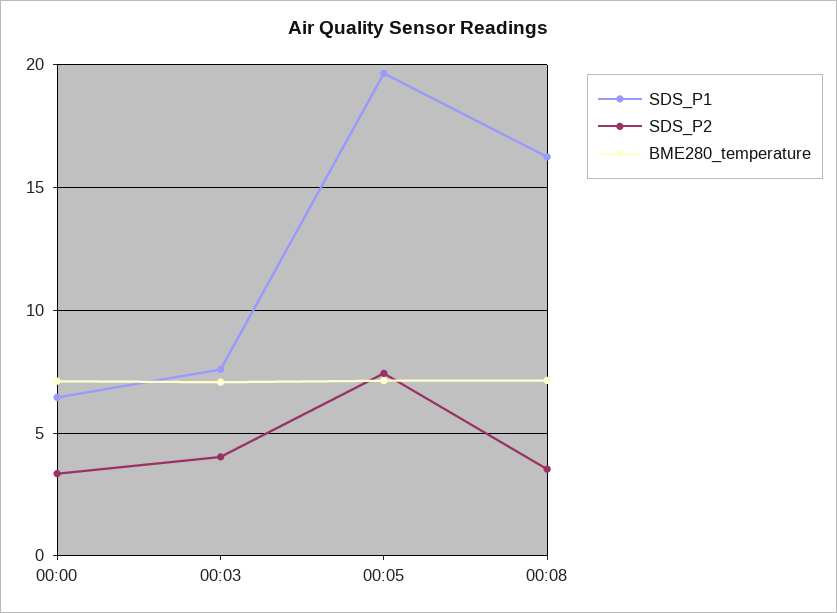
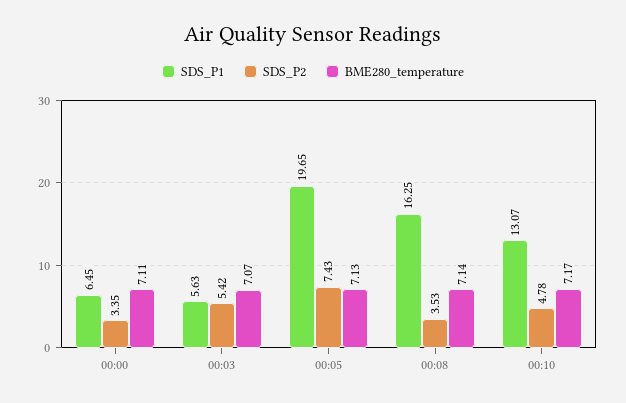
SDS_P1, 00:03: 7.5 -> 5.63
SDS_P2, 00:03: 4 -> 5.42
SDS_P1, 00:10: none -> 13.07
SDS_P2, 00:10: none -> 4.78
BME280_temperature, 00:10: none -> 7.17

